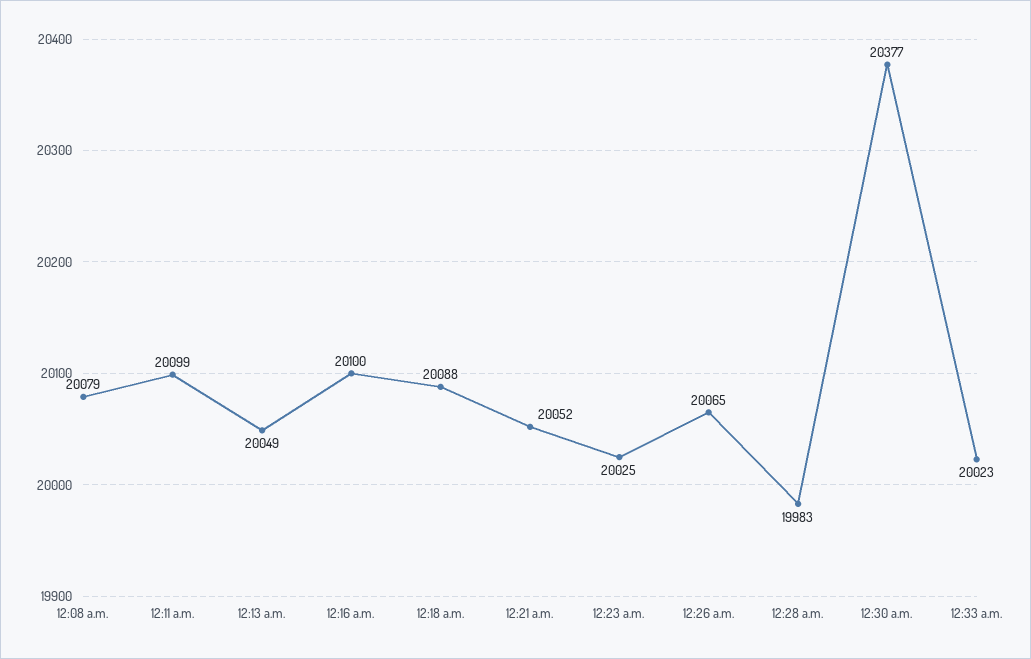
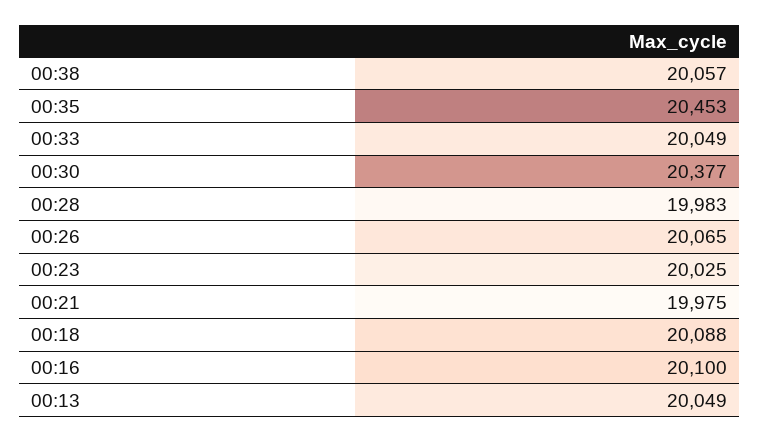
12:08 a.m.: 20079 -> none
12:11 a.m.: 20099 -> none
12:21 a.m.: 20052 -> 19975
12:33 a.m.: 20023 -> 20049
00:38: none -> 20057
00:35: none -> 20453

